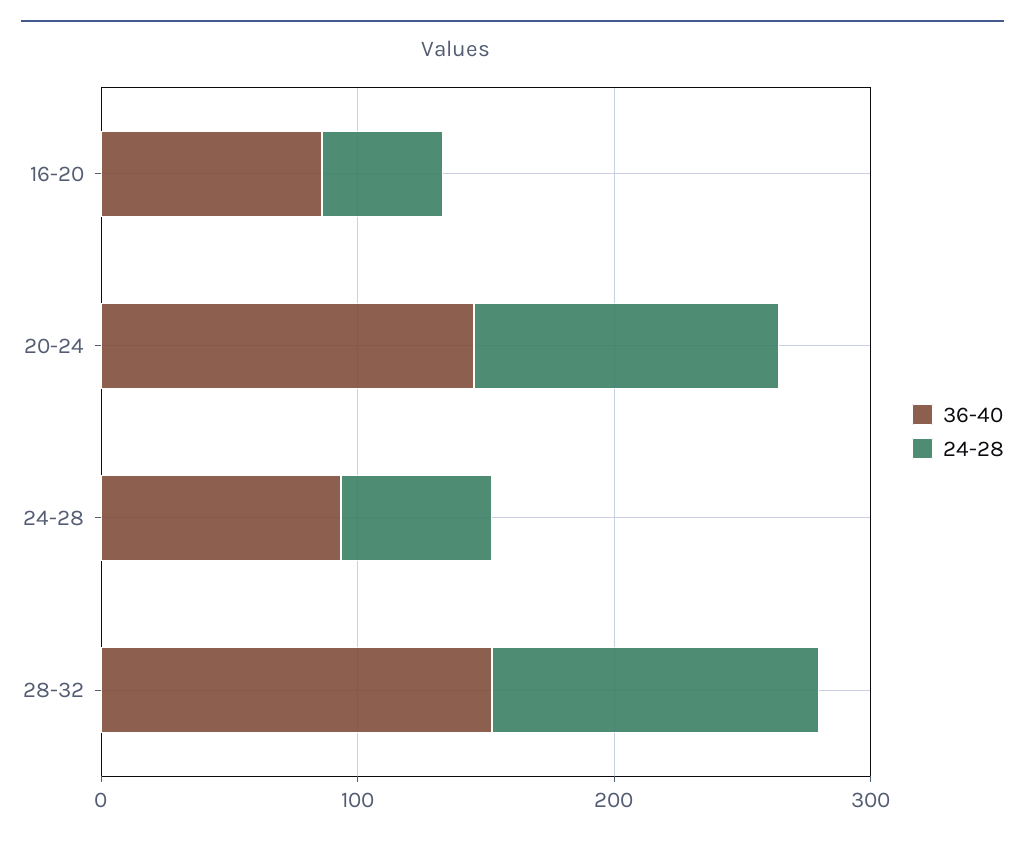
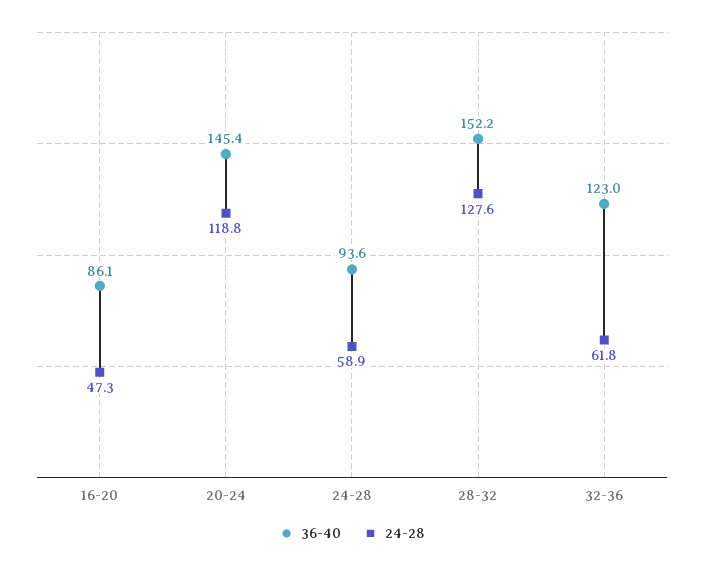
36-40, 32-36: none -> 123
24-28, 32-36: none -> 61.8

